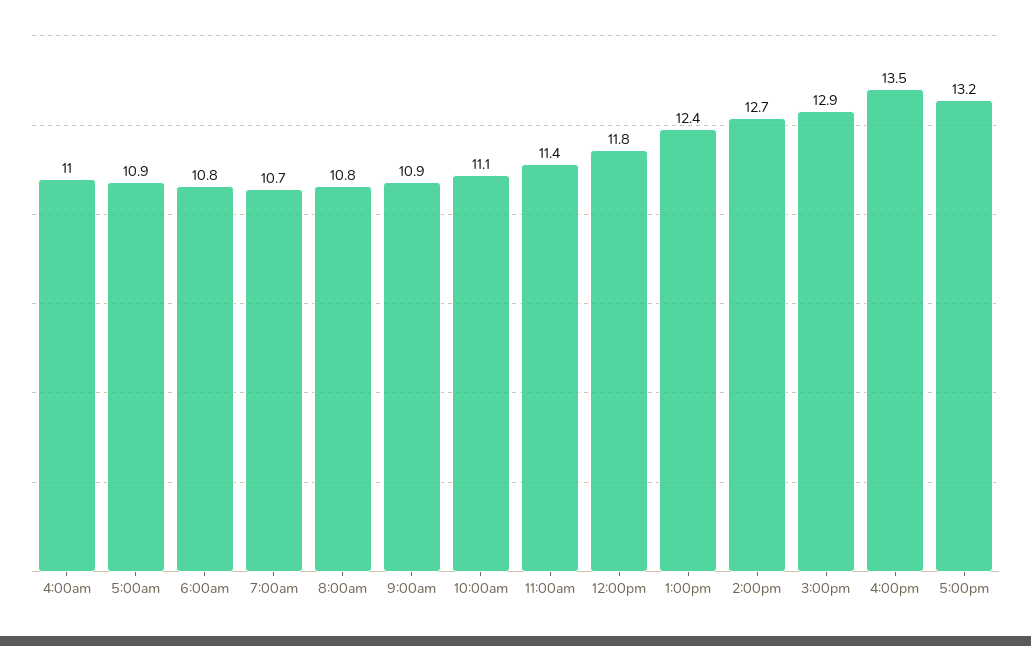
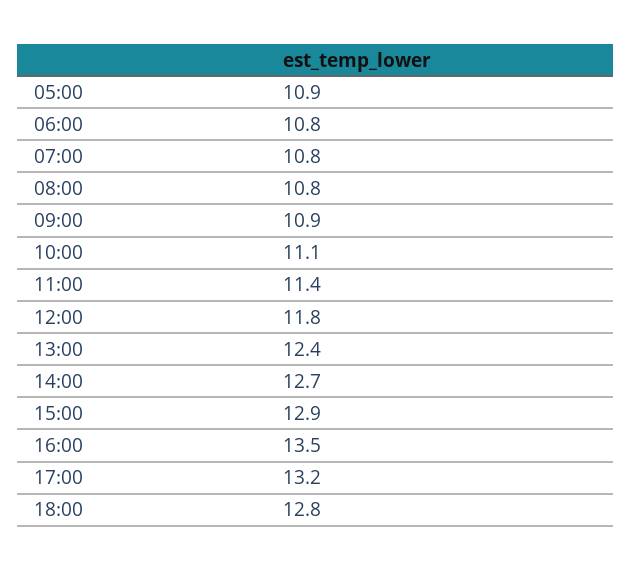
4:00am: 11 -> none
7:00am: 10.7 -> 10.8
18:00: none -> 12.8

